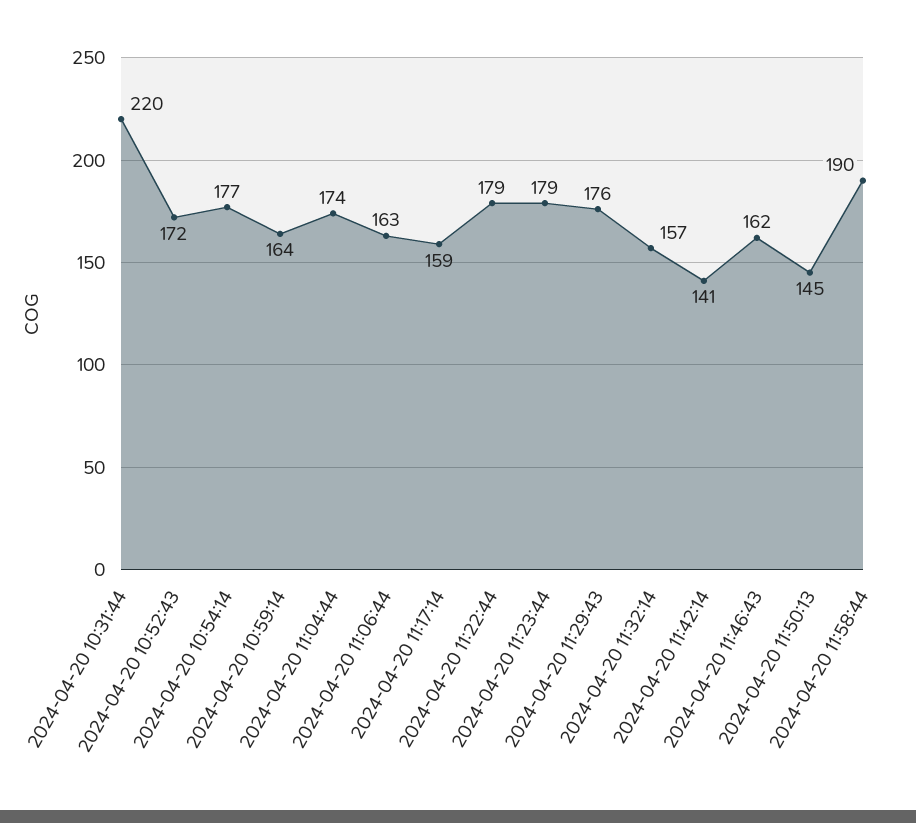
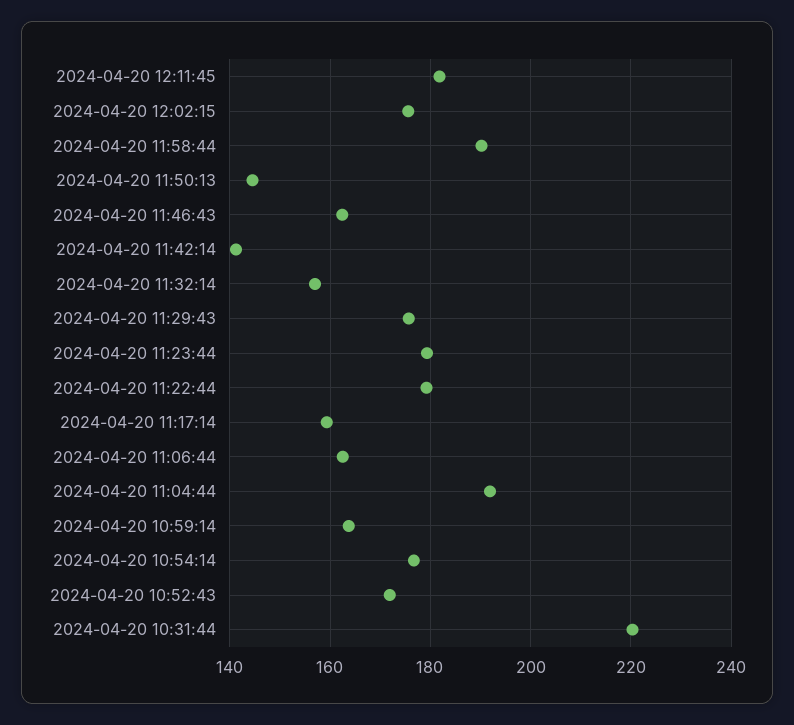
2024-04-20 11:04:44: 174 -> 192
2024-04-20 12:11:45: none -> 182
2024-04-20 12:02:15: none -> 176

